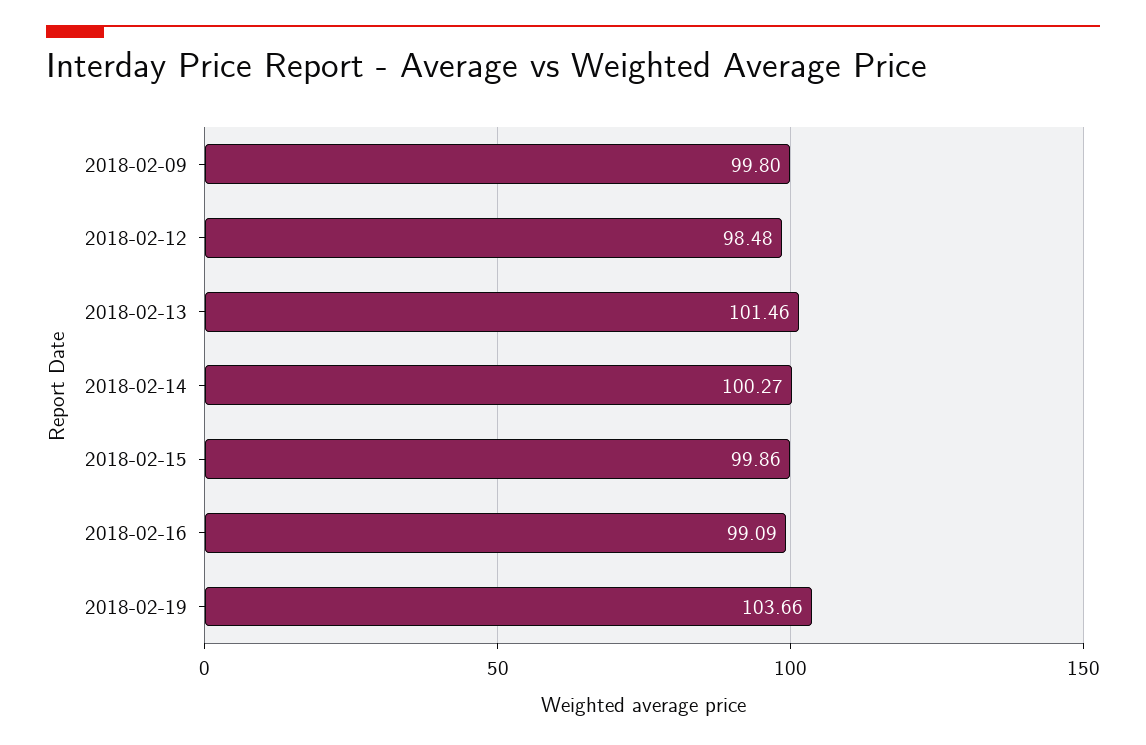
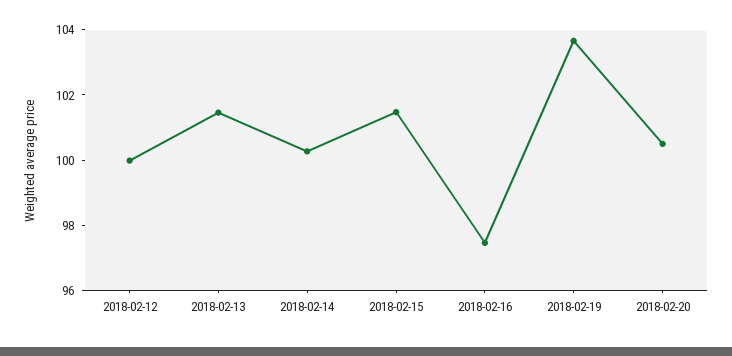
2018-02-09: 99.8 -> none
2018-02-12: 98.48 -> 100
2018-02-15: 99.86 -> 101.5
2018-02-16: 99.09 -> 97.5
2018-02-20: none -> 100.5

